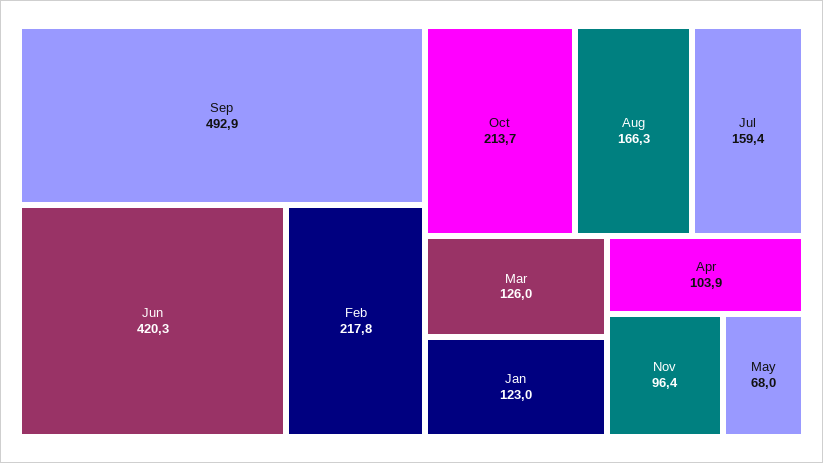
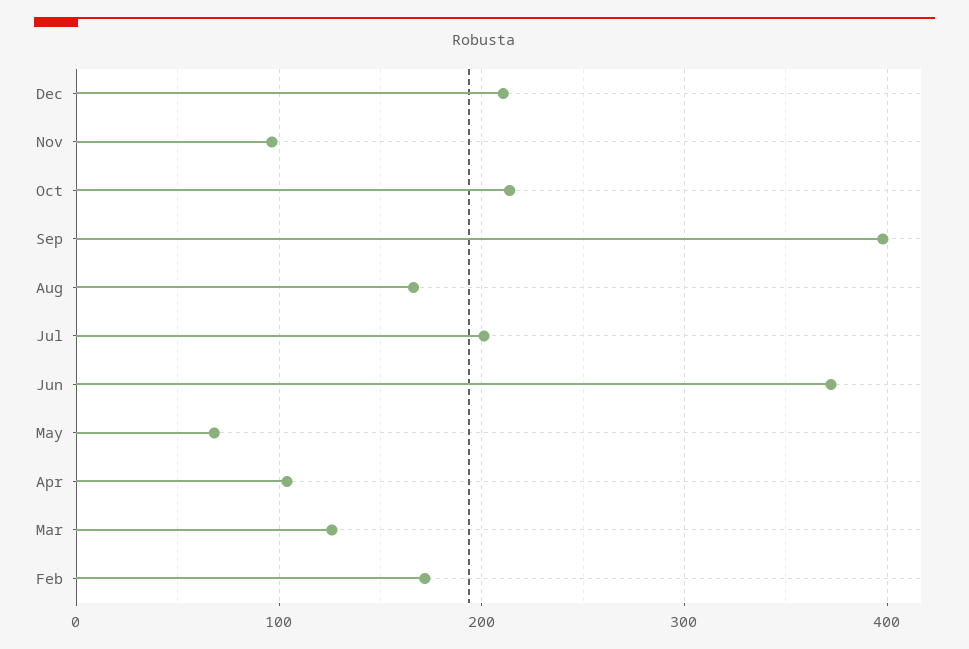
Sep: 492.9 -> 400
Jun: 420.3 -> 370
Feb: 217.8 -> 170
Jul: 159.4 -> 200
Jan: 123 -> none
Dec: none -> 210

